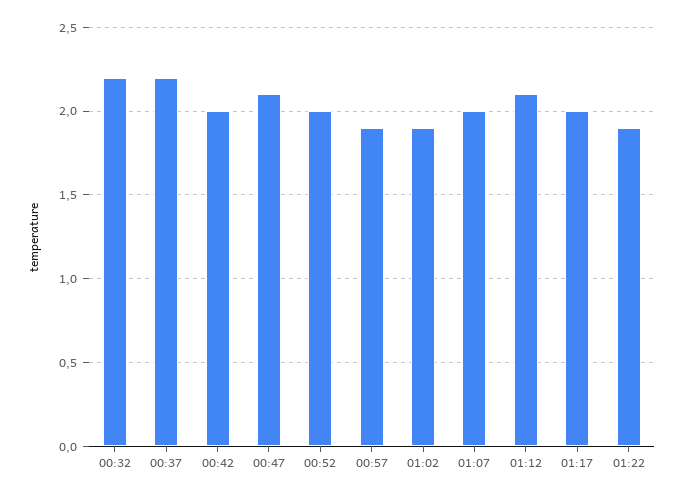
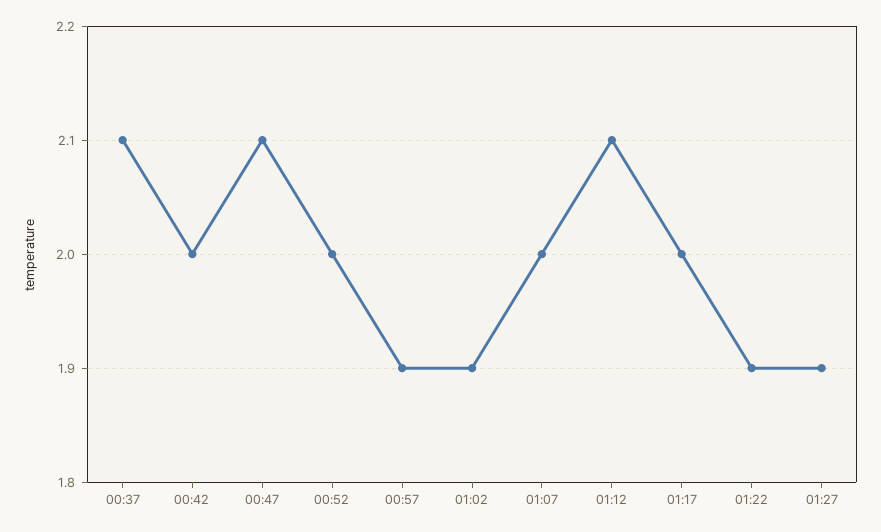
00:32: 2.2 -> none
00:37: 2.2 -> 2.1
01:27: none -> 1.9

